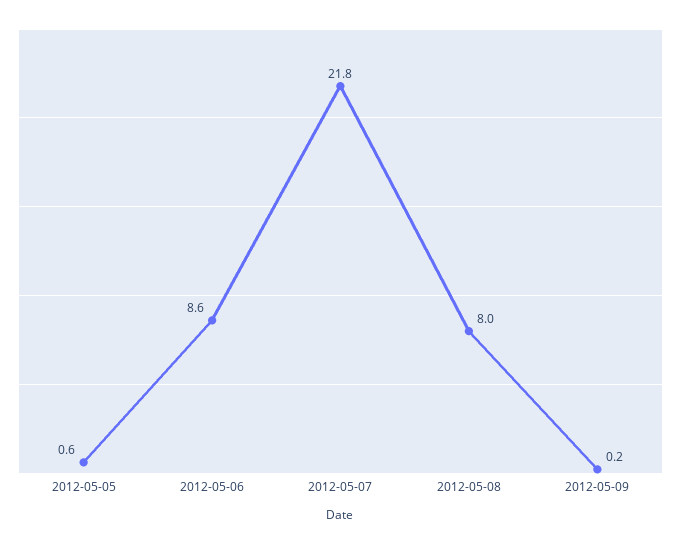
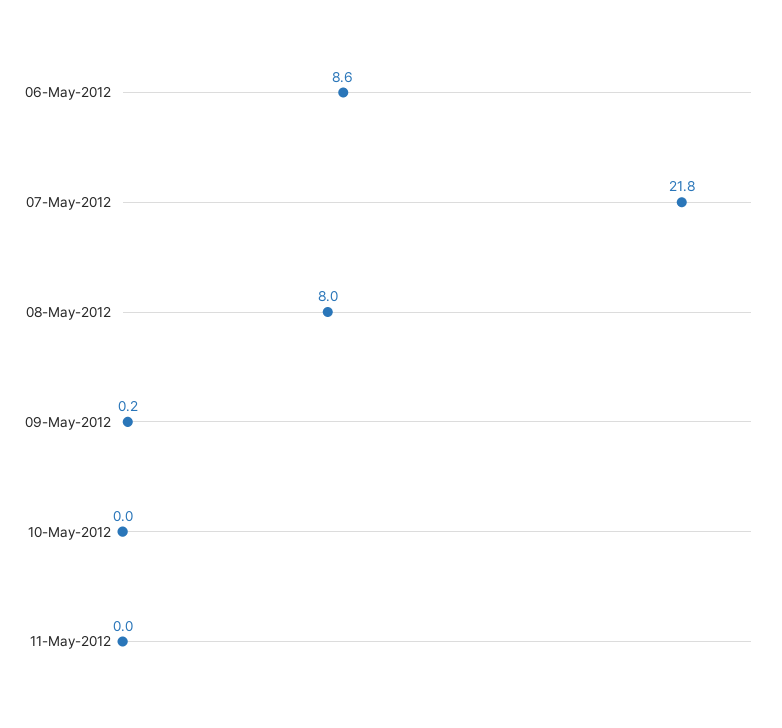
2012-05-05: 0.6 -> none
10-May-2012: none -> 0
11-May-2012: none -> 0

